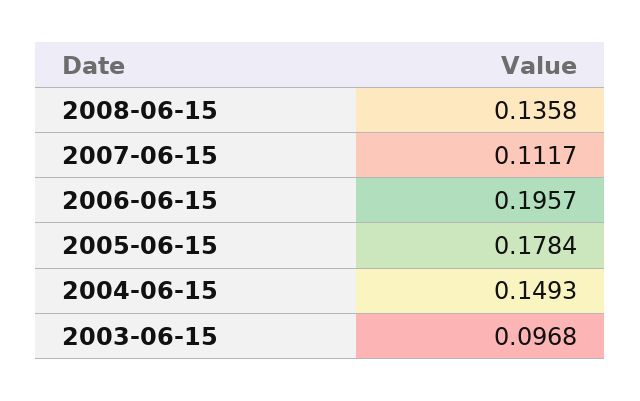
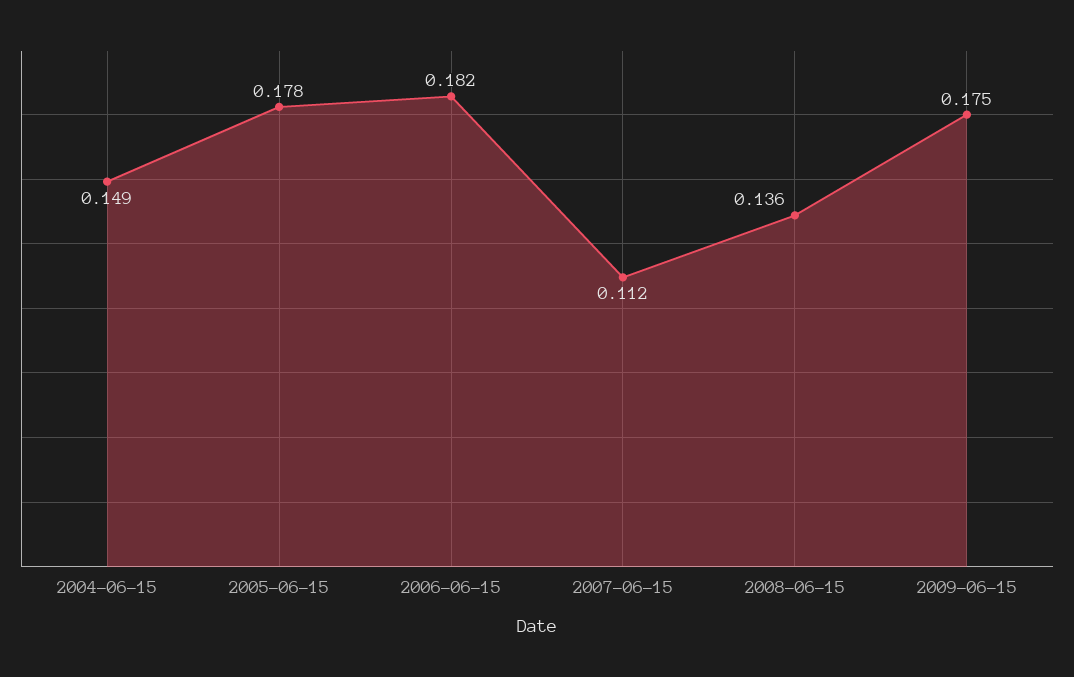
2006-06-15: 0.1957 -> 0.182
2003-06-15: 0.0968 -> none
2009-06-15: none -> 0.175

